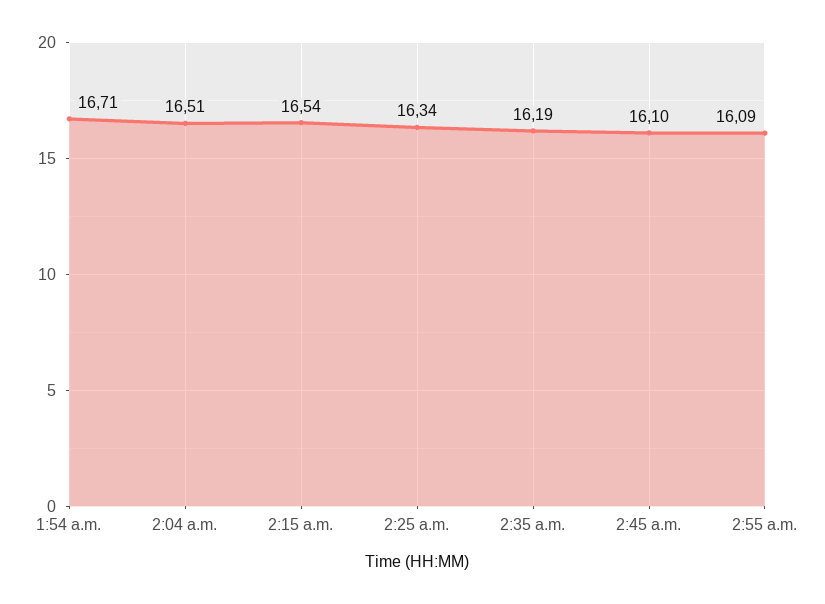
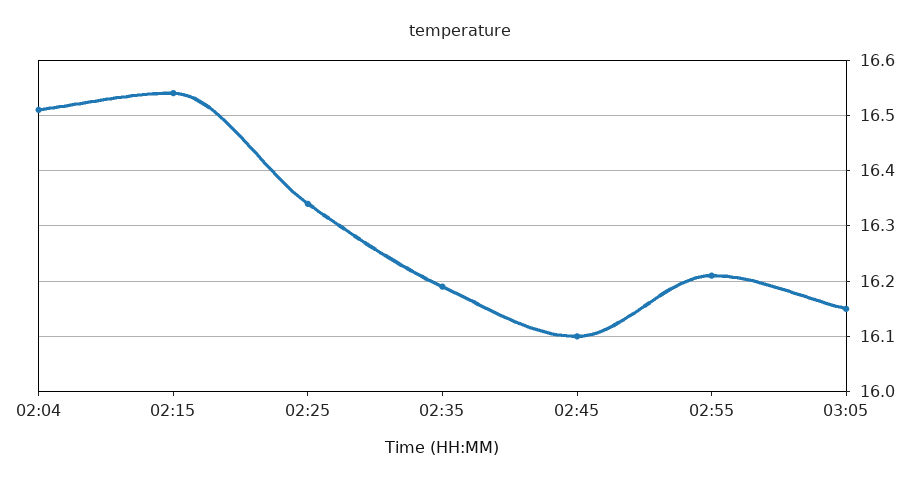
1:54 a.m.: 16.71 -> none
2:55 a.m.: 16.09 -> 16.2
03:05: none -> 16.15

